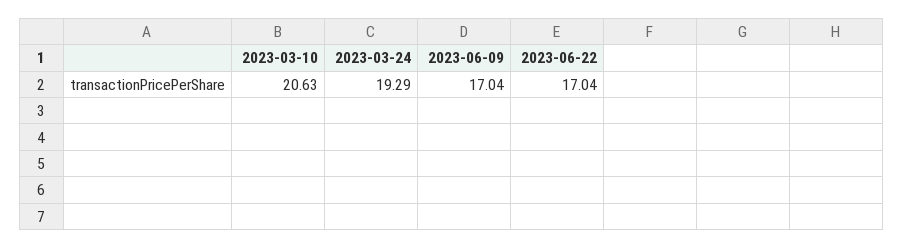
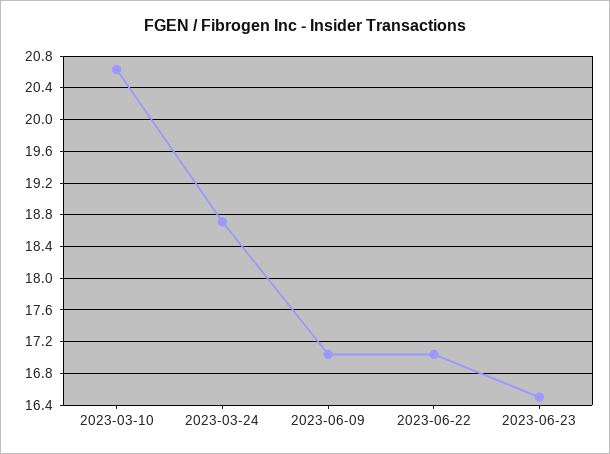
2023-03-24: 19.29 -> 18.7
2023-06-23: none -> 16.5

